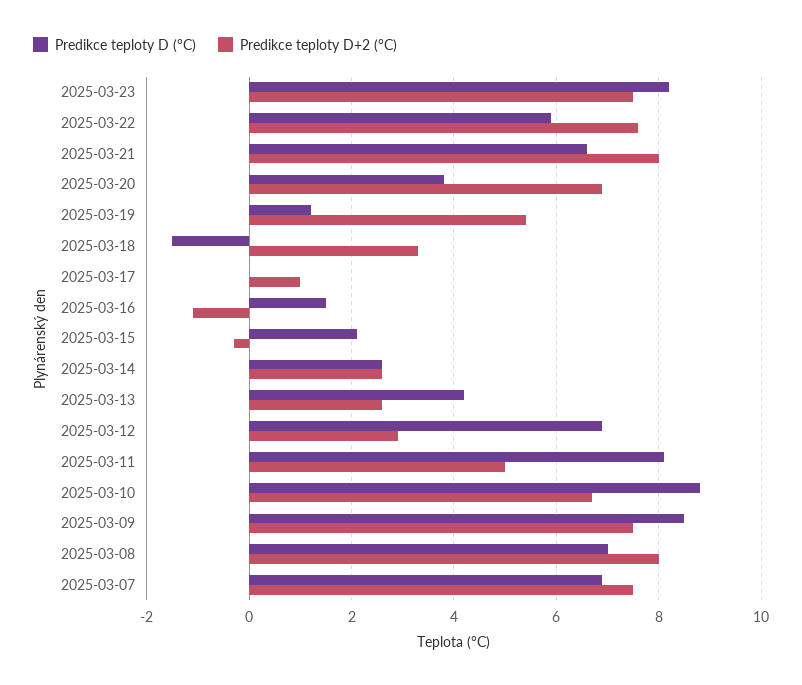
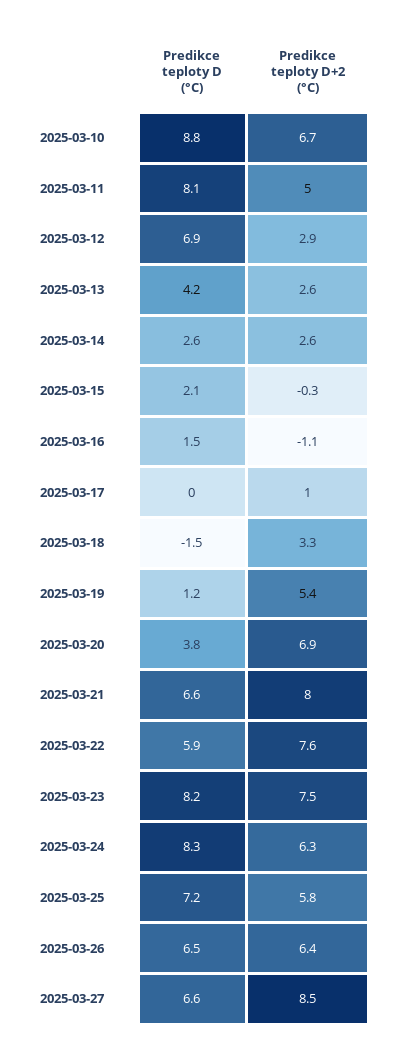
Predikce teploty D (°C), 2025-03-09: 8.5 -> none
Predikce teploty D+2 (°C), 2025-03-09: 7.5 -> none
Predikce teploty D (°C), 2025-03-08: 7 -> none
Predikce teploty D+2 (°C), 2025-03-08: 8 -> none
Predikce teploty D (°C), 2025-03-07: 7 -> none
Predikce teploty D+2 (°C), 2025-03-07: 7.5 -> none
Predikce teploty D (°C), 2025-03-24: none -> 8.3
Predikce teploty D+2 (°C), 2025-03-24: none -> 6.3
Predikce teploty D (°C), 2025-03-25: none -> 7.2
Predikce teploty D+2 (°C), 2025-03-25: none -> 5.8
Predikce teploty D (°C), 2025-03-26: none -> 6.5
Predikce teploty D+2 (°C), 2025-03-26: none -> 6.4
Predikce teploty D (°C), 2025-03-27: none -> 6.6
Predikce teploty D+2 (°C), 2025-03-27: none -> 8.5

